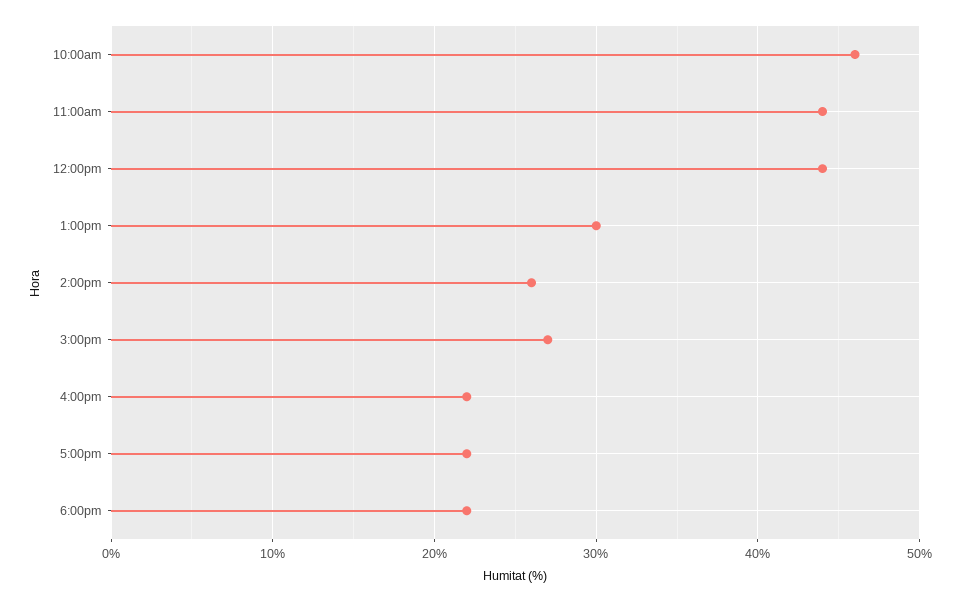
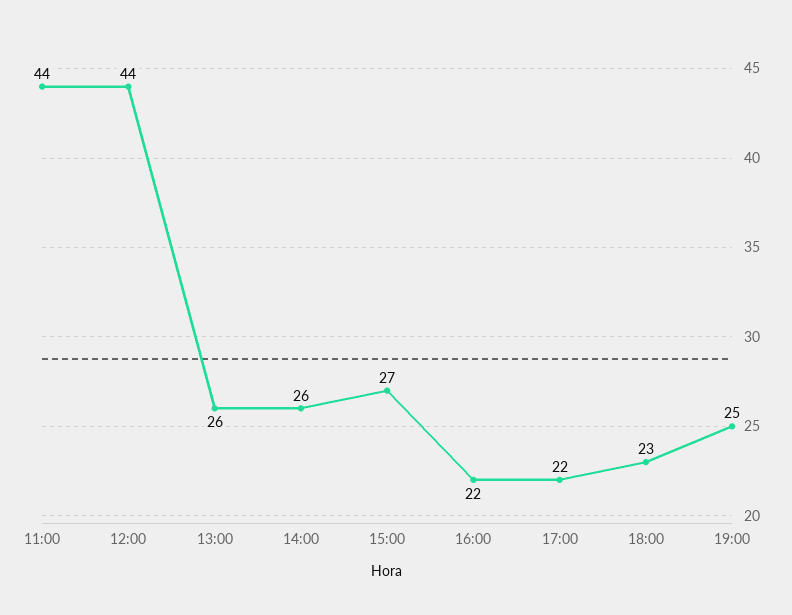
10:00am: 46 -> none
1:00pm: 30 -> 26
6:00pm: 22 -> 23
19:00: none -> 25

